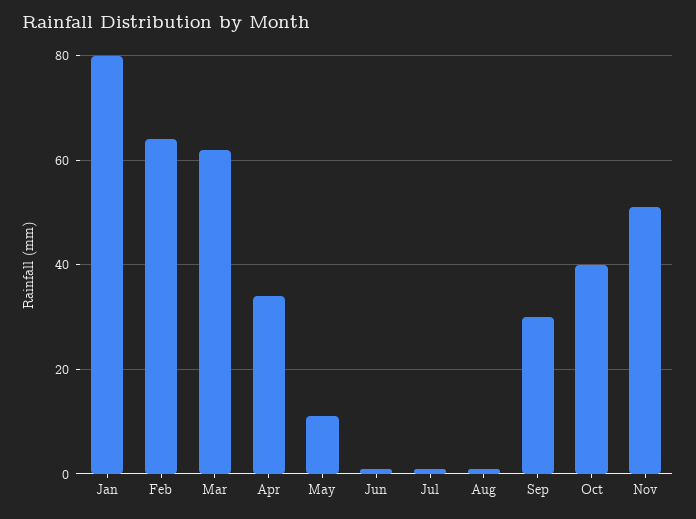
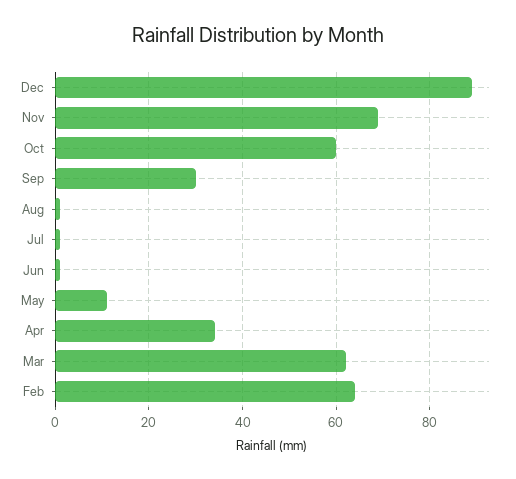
Jan: 80 -> none
Oct: 40 -> 60
Nov: 50 -> 70
Dec: none -> 90

